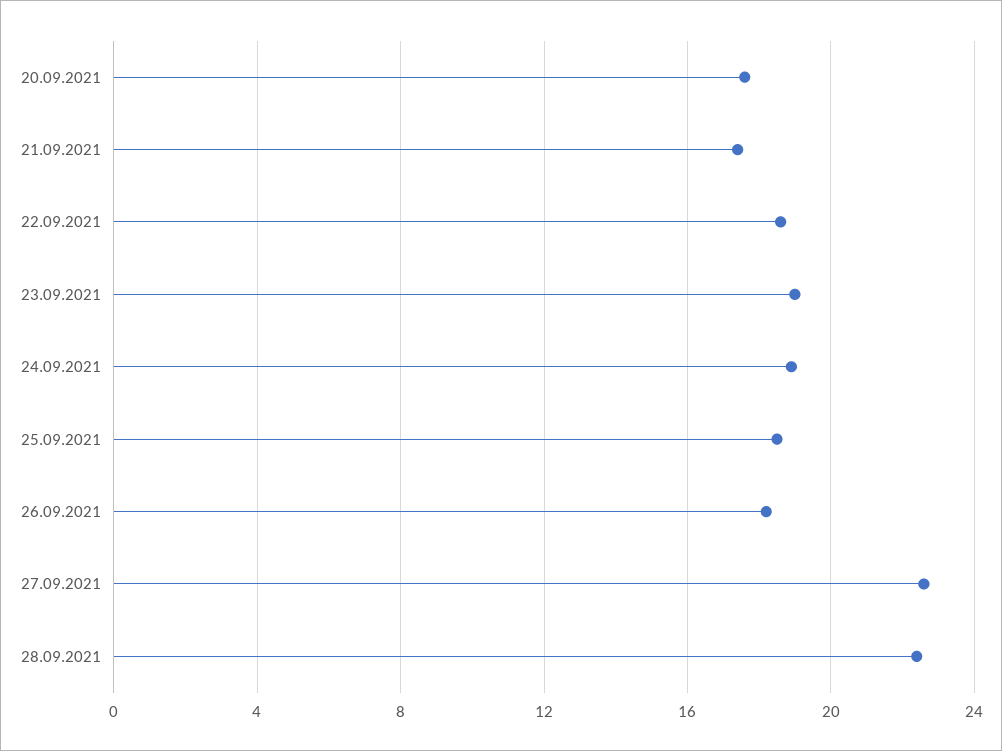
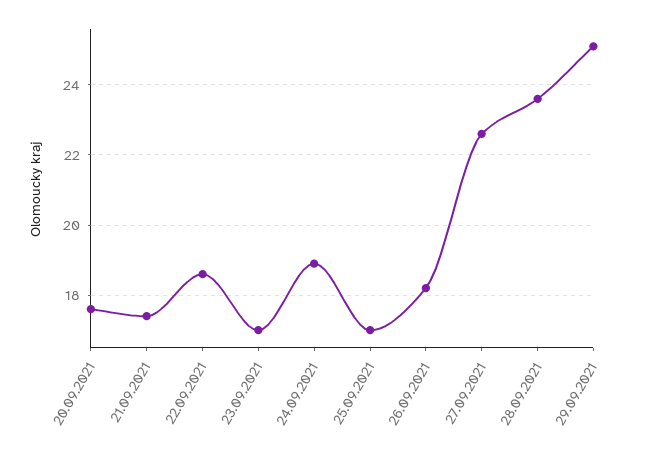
23.09.2021: 19 -> 17
25.09.2021: 18.5 -> 17
28.09.2021: 22.5 -> 23.5
29.09.2021: none -> 25

